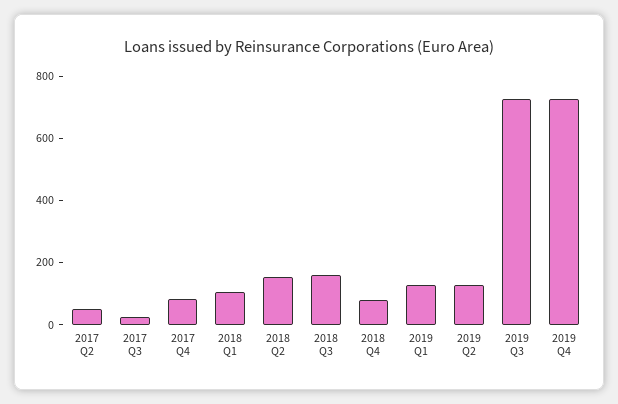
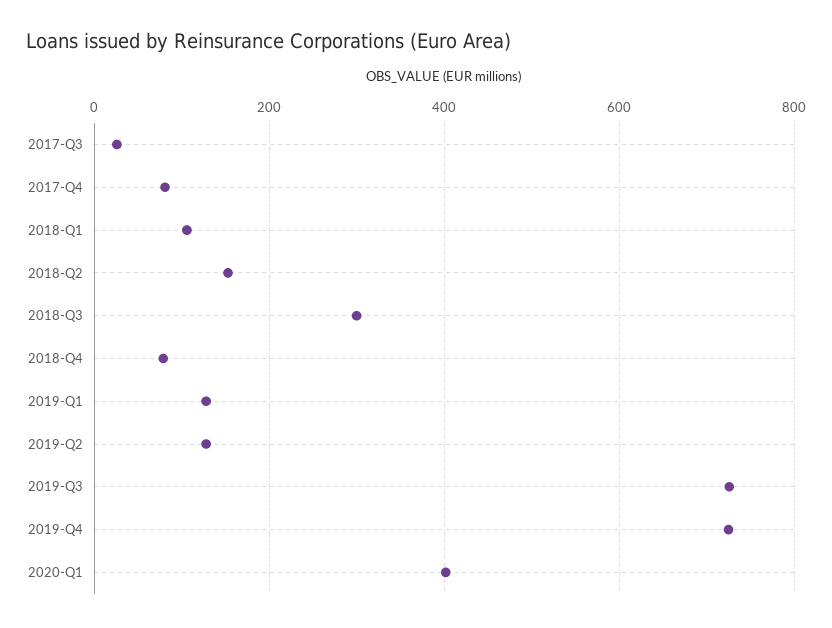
2017 Q2: 50 -> none
2018 Q3: 150 -> 300
2020-Q1: none -> 400

